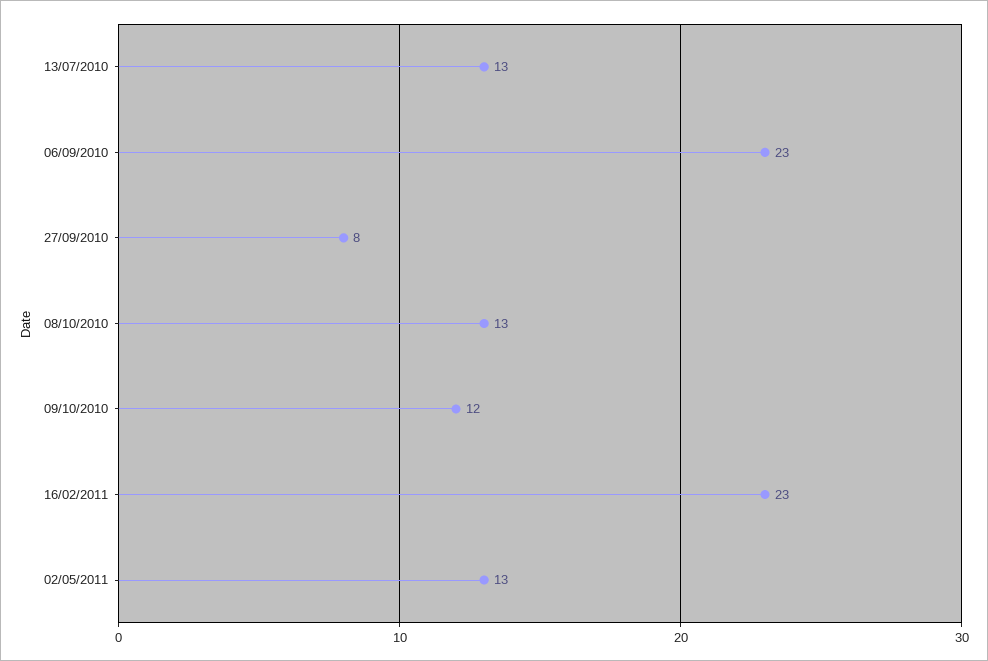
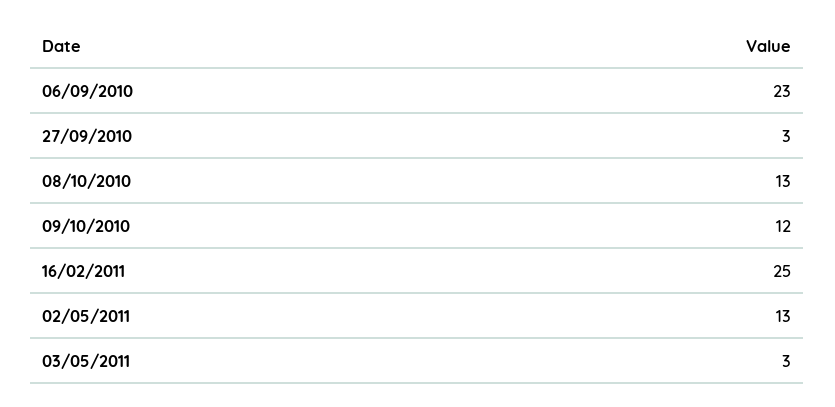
13/07/2010: 13 -> none
27/09/2010: 8 -> 3
16/02/2011: 23 -> 25
03/05/2011: none -> 3

